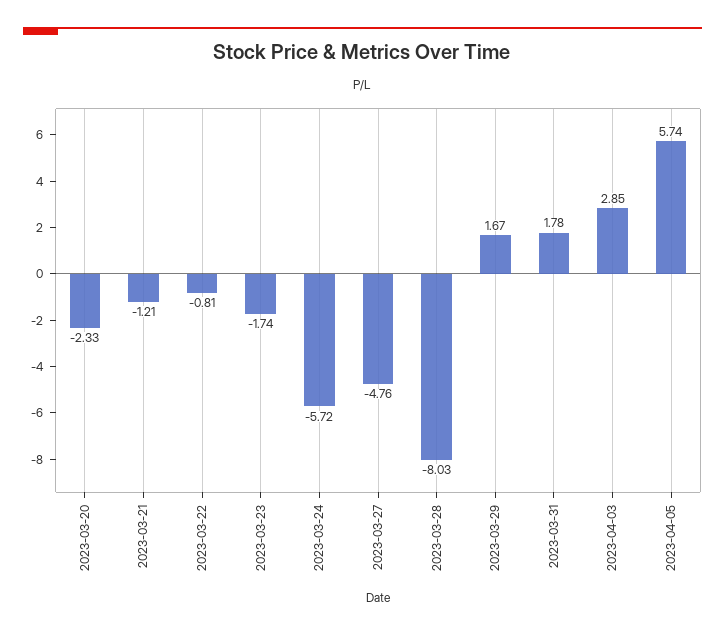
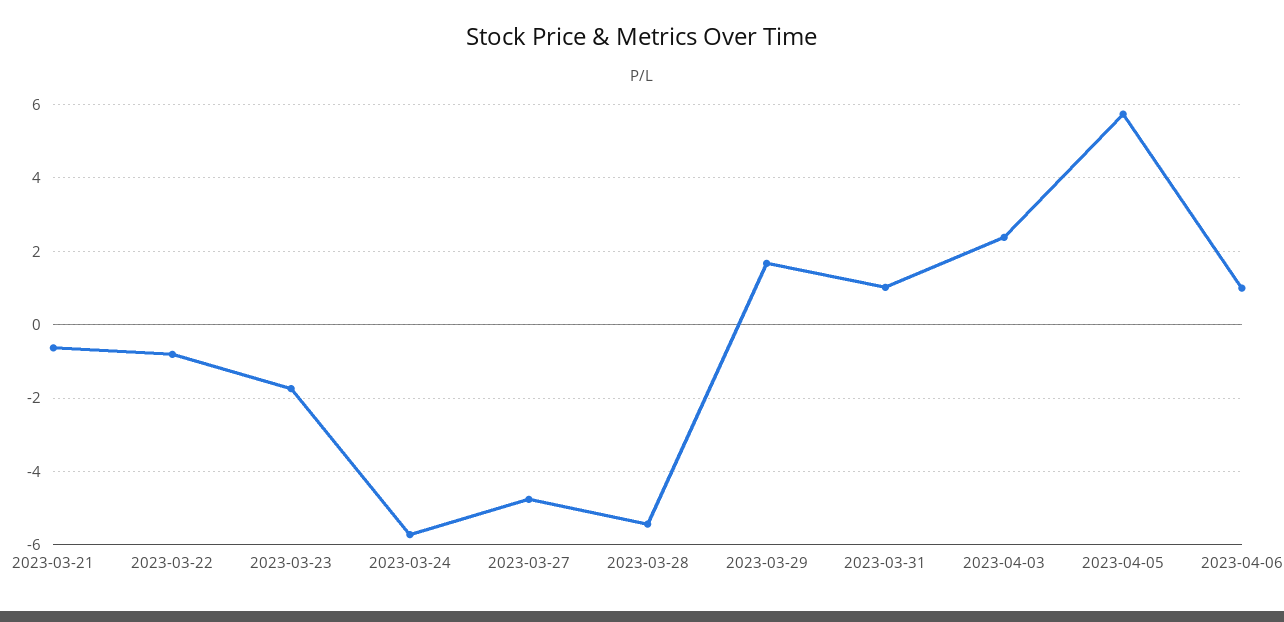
2023-03-20: -2.33 -> none
2023-03-21: -1.21 -> -0.6
2023-03-28: -8.03 -> -5.4
2023-03-31: 1.78 -> 1
2023-04-03: 2.85 -> 2.4
2023-04-06: none -> 1

